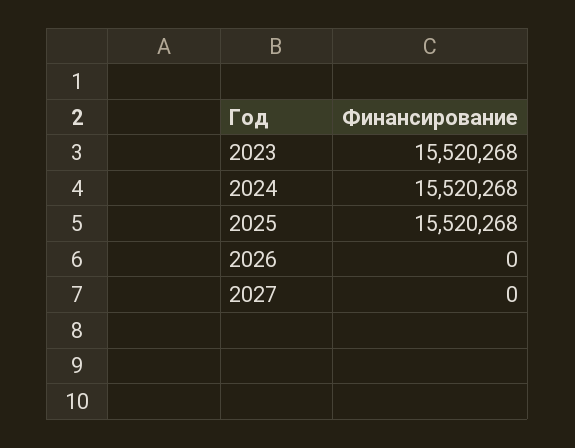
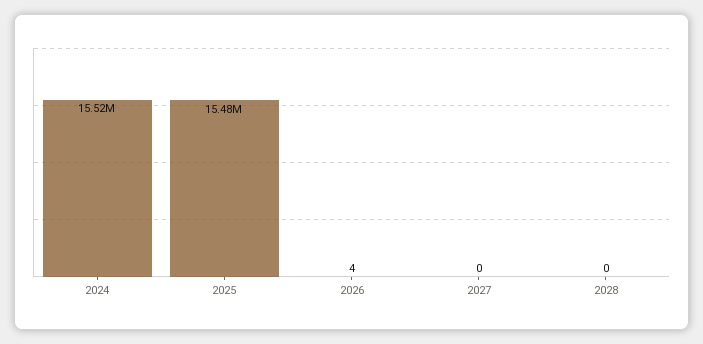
2023: 15520268 -> none
2025: 15520268 -> 15480000
2026: 0 -> 4
2028: none -> 0

